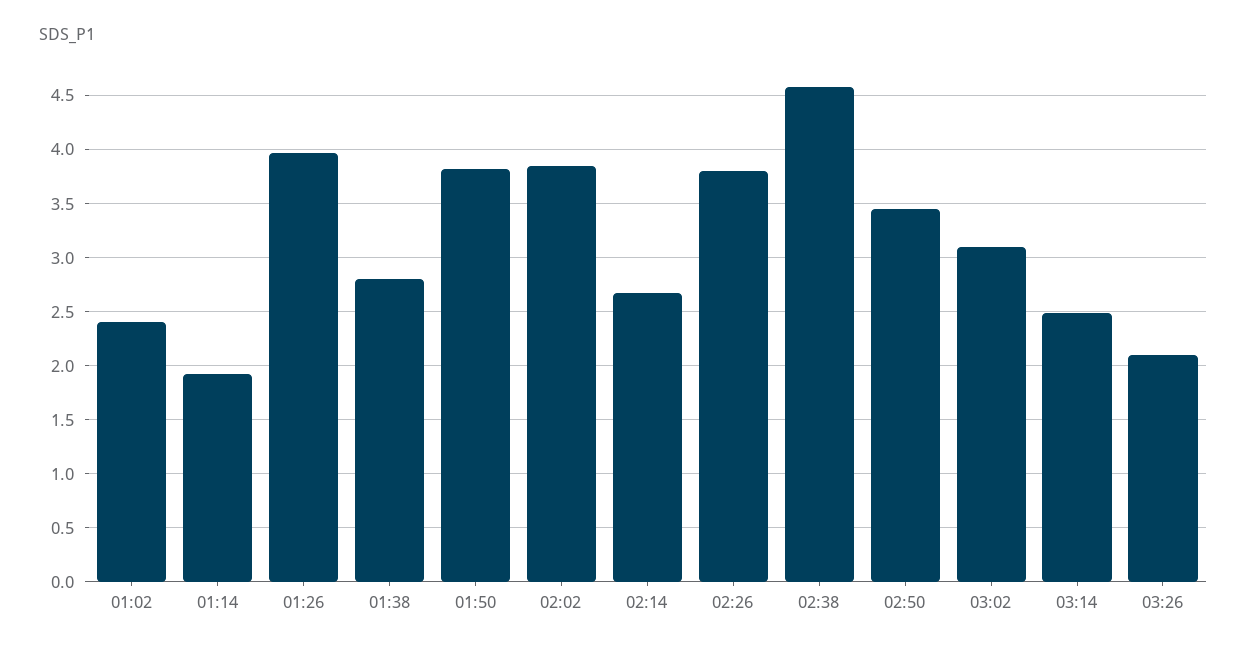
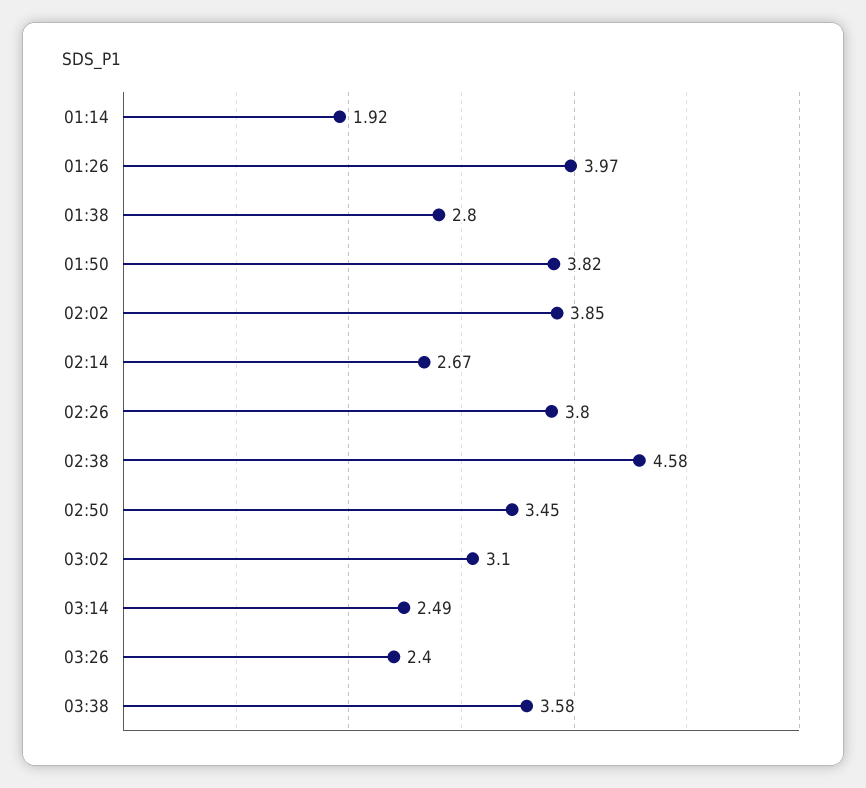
01:02: 2.4 -> none
03:26: 2.1 -> 2.4
03:38: none -> 3.58

